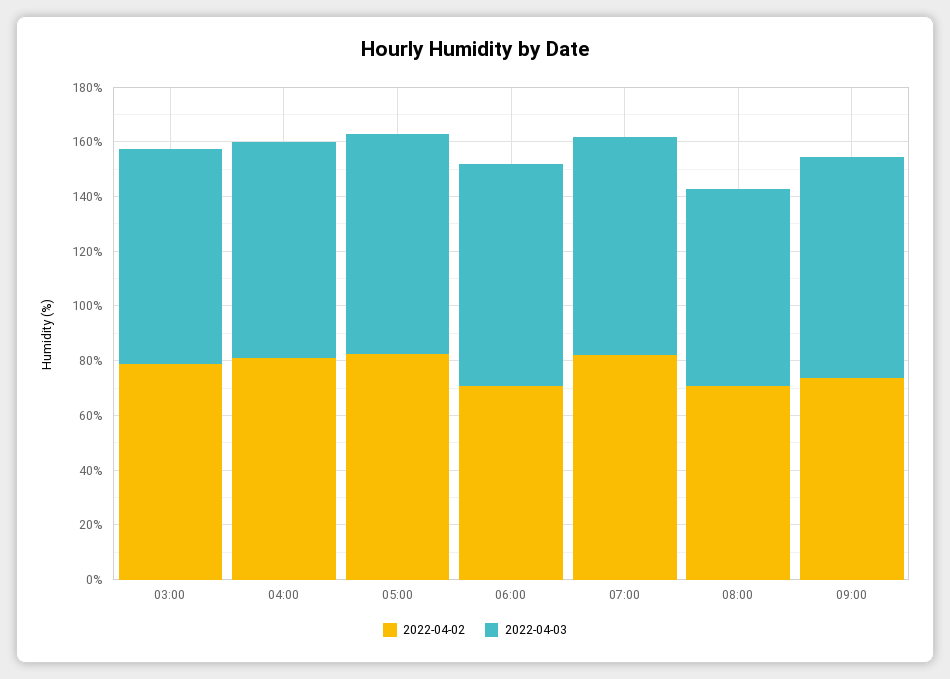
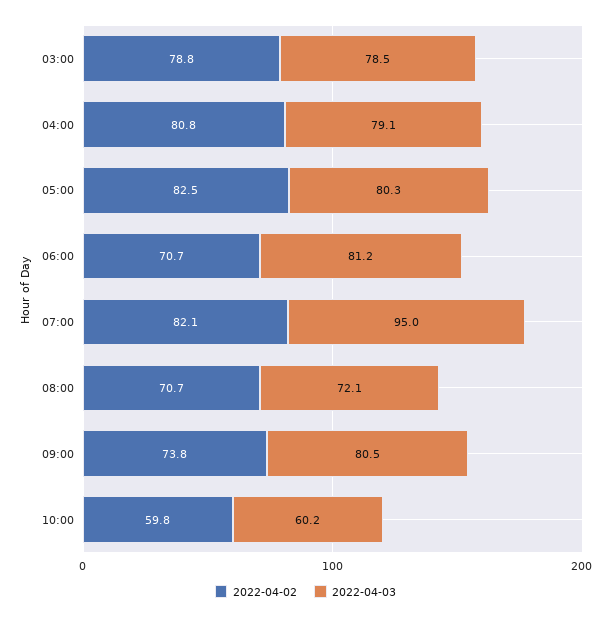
2022-04-03, 07:00: 80 -> 95
2022-04-02, 10:00: none -> 59.8
2022-04-03, 10:00: none -> 60.2

